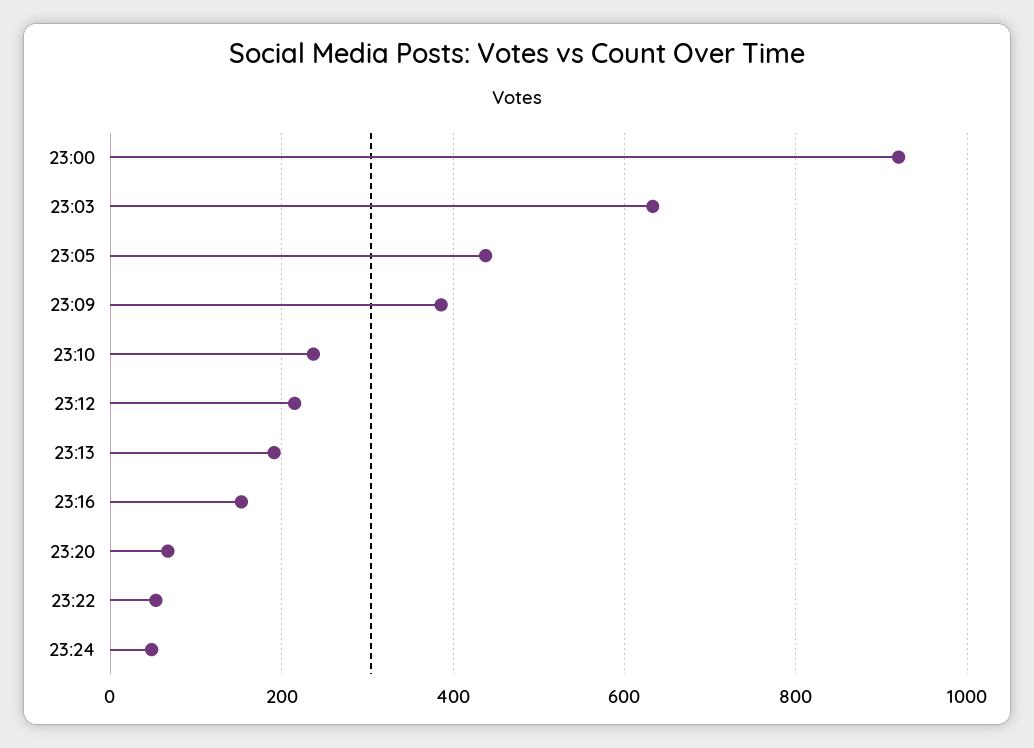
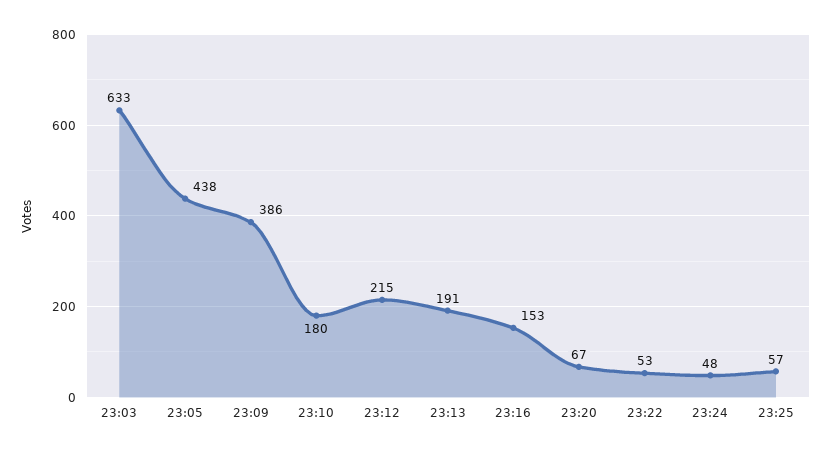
23:00: 920 -> none
23:10: 240 -> 180
23:25: none -> 57

